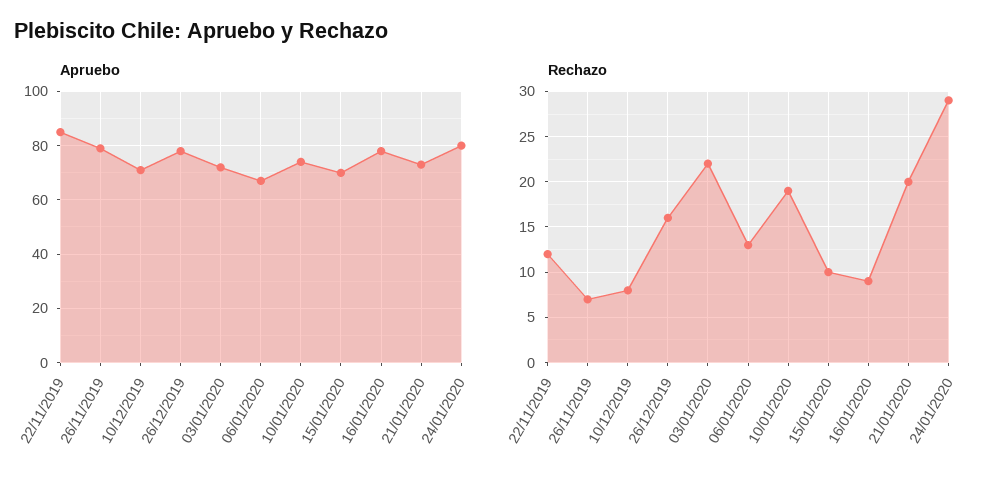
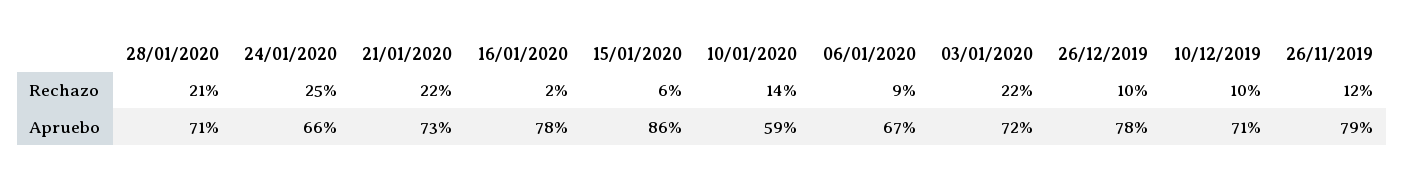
Apruebo, 22/11/2019: 85 -> none
Apruebo, 10/01/2020: 75 -> 59
Apruebo, 15/01/2020: 70 -> 86
Apruebo, 24/01/2020: 80 -> 66
Rechazo, 22/11/2019: 12 -> none
Rechazo, 26/11/2019: 7 -> 12
Rechazo, 10/12/2019: 8 -> 10
Rechazo, 26/12/2019: 16 -> 10
Rechazo, 06/01/2020: 13 -> 9
Rechazo, 10/01/2020: 19 -> 14
Rechazo, 15/01/2020: 10 -> 6
Rechazo, 16/01/2020: 9 -> 2
Rechazo, 21/01/2020: 20 -> 22
Rechazo, 24/01/2020: 29 -> 25
Rechazo, 28/01/2020: none -> 21
Apruebo, 28/01/2020: none -> 71

